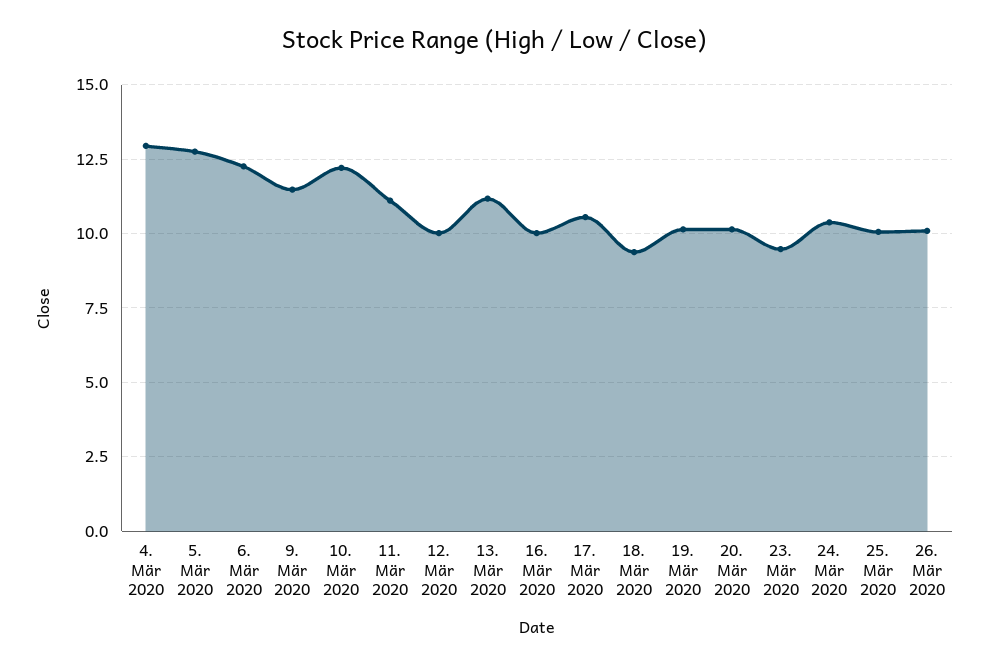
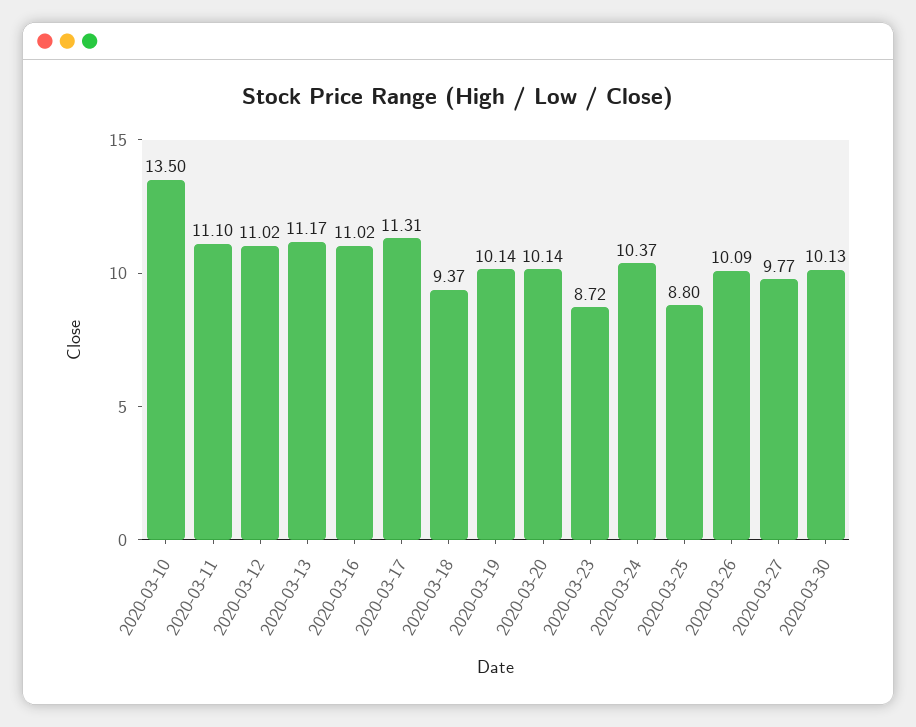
4. Mär 2020: 13 -> none
5. Mär 2020: 12.75 -> none
6. Mär 2020: 12.25 -> none
9. Mär 2020: 11.5 -> none
10. Mär 2020: 12.25 -> 13.5
12. Mär 2020: 10 -> 11.02
16. Mär 2020: 10 -> 11.02
17. Mär 2020: 10.5 -> 11.31
23. Mär 2020: 9.5 -> 8.72
25. Mär 2020: 10 -> 8.8
2020-03-27: none -> 9.77
2020-03-30: none -> 10.13

